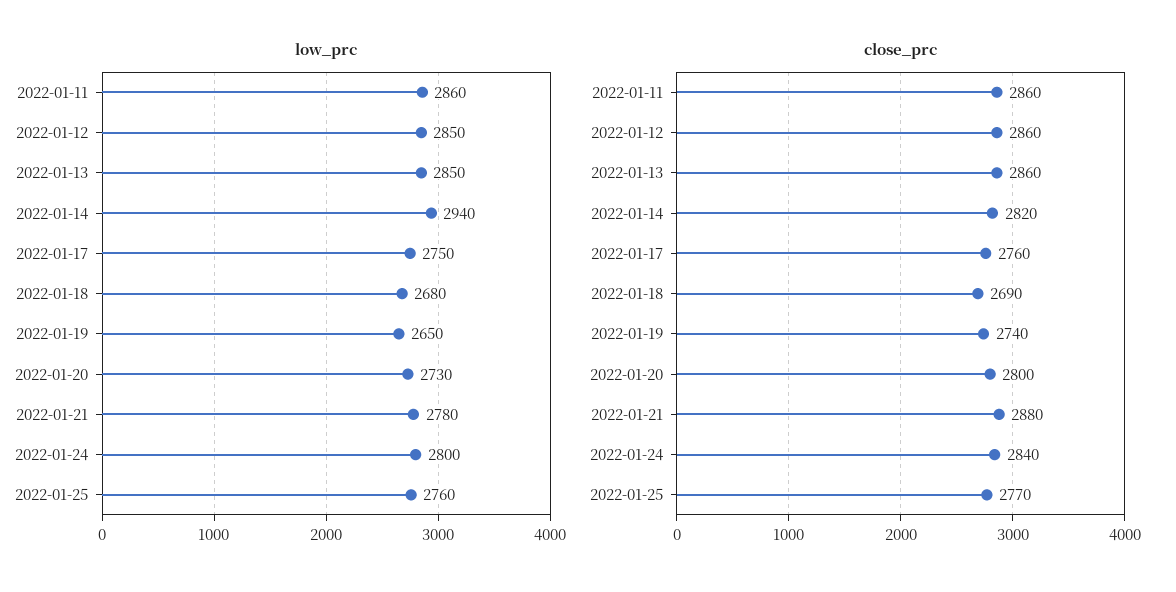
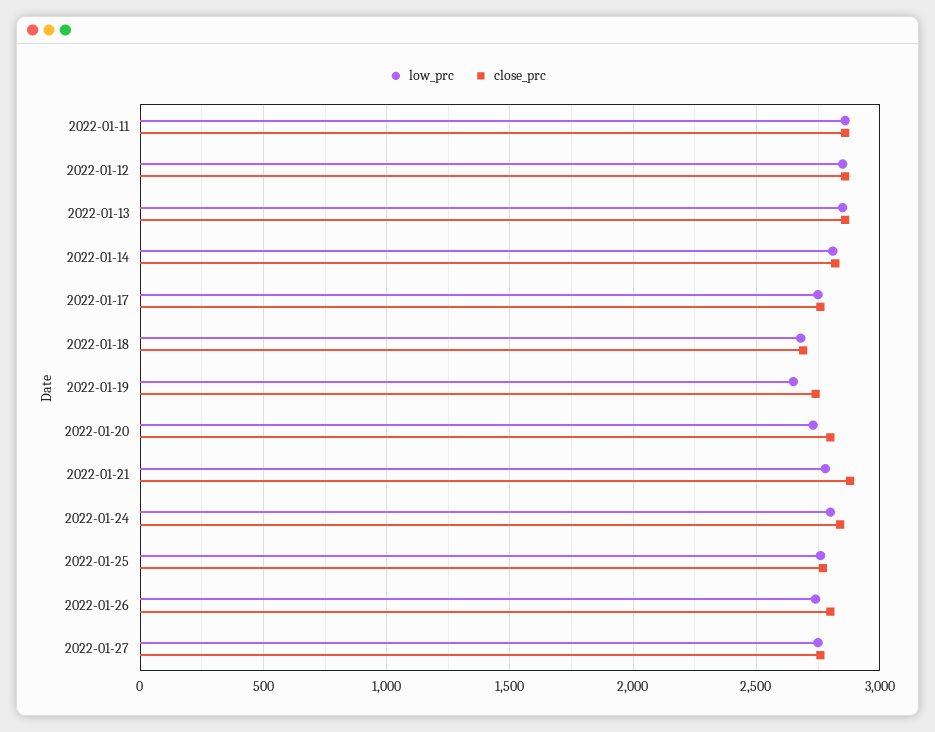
low_prc, 2022-01-14: 2940 -> 2800
low_prc, 2022-01-26: none -> 2750
close_prc, 2022-01-26: none -> 2800
low_prc, 2022-01-27: none -> 2750
close_prc, 2022-01-27: none -> 2750

